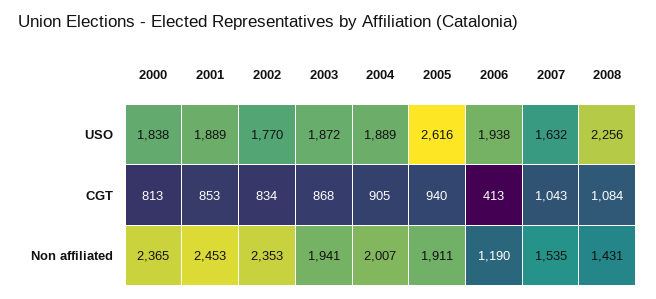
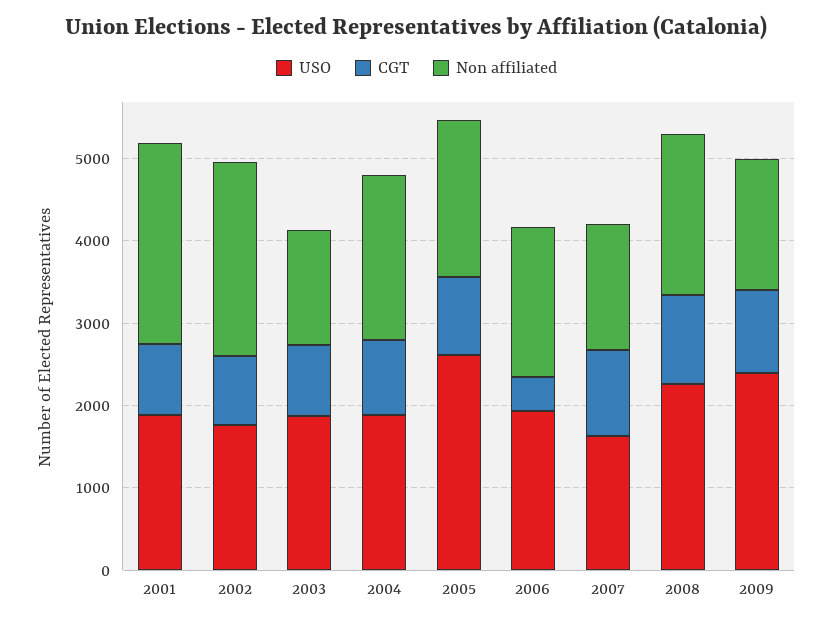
USO, 2000: 1838 -> none
CGT, 2000: 813 -> none
Non affiliated, 2000: 2365 -> none
Non affiliated, 2003: 1941 -> 1400
Non affiliated, 2006: 1190 -> 1800
Non affiliated, 2008: 1431 -> 2000
USO, 2009: none -> 2400
CGT, 2009: none -> 1000
Non affiliated, 2009: none -> 1600

